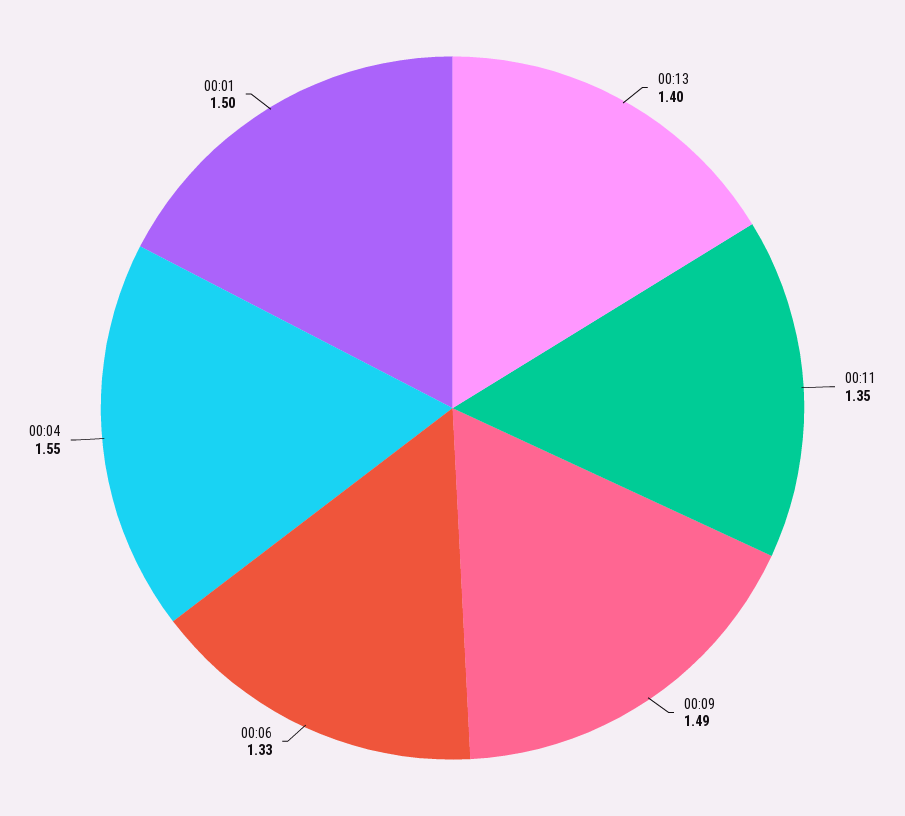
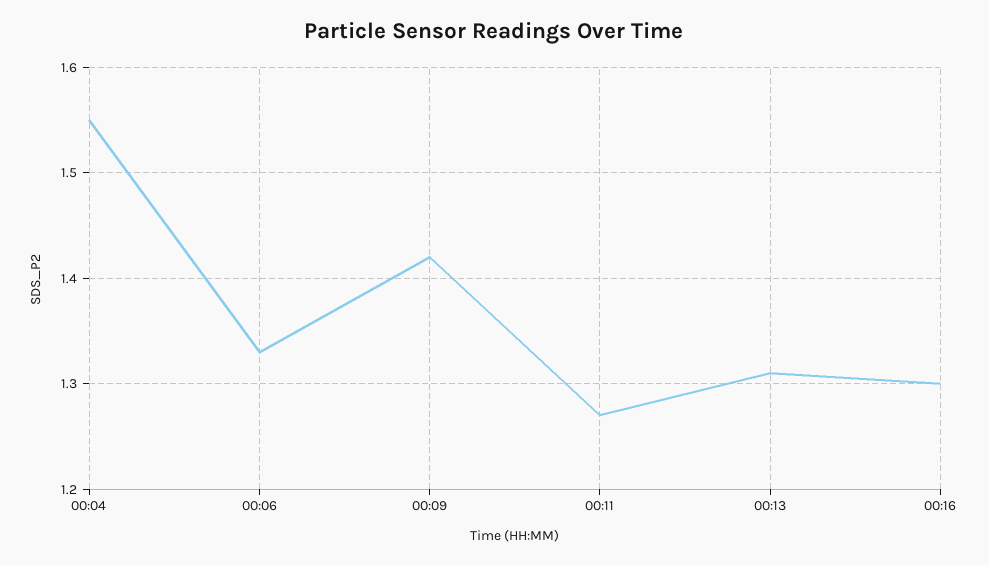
00:13: 1.4 -> 1.31
00:11: 1.35 -> 1.27
00:09: 1.49 -> 1.42
00:01: 1.5 -> none
00:16: none -> 1.3

